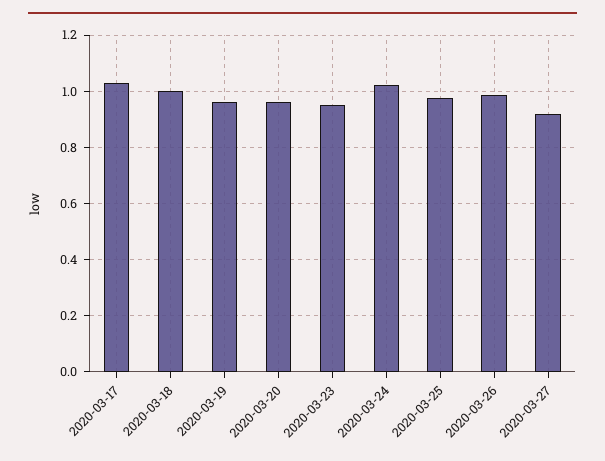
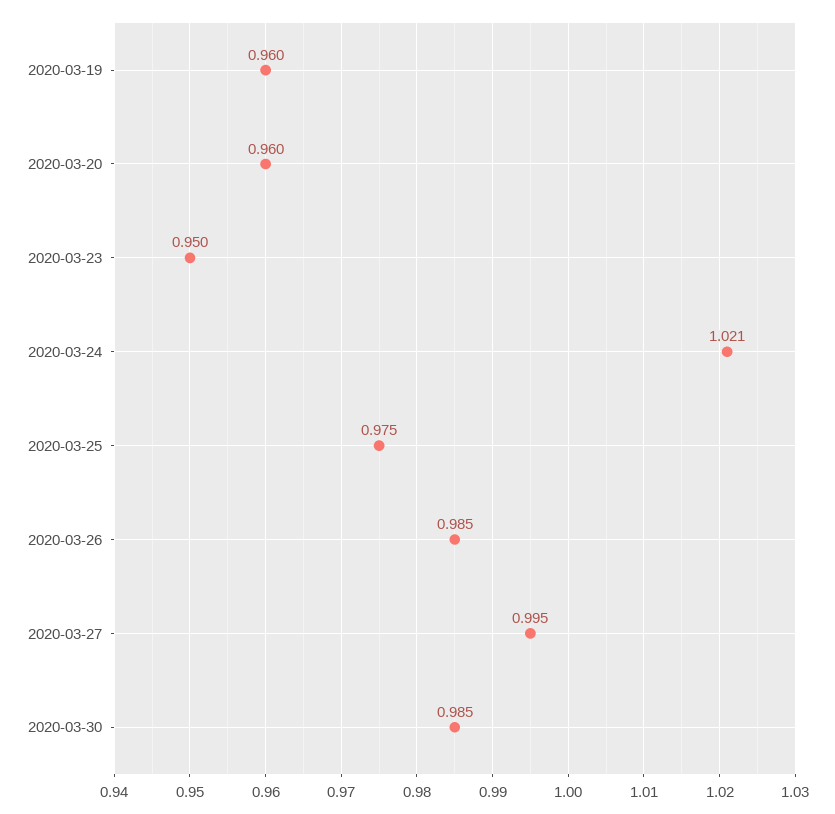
2020-03-17: 1.025 -> none
2020-03-18: 1 -> none
2020-03-27: 0.925 -> 0.995
2020-03-30: none -> 0.985

